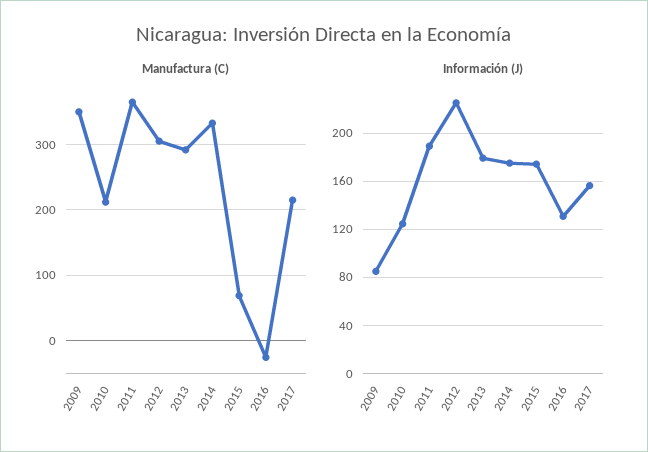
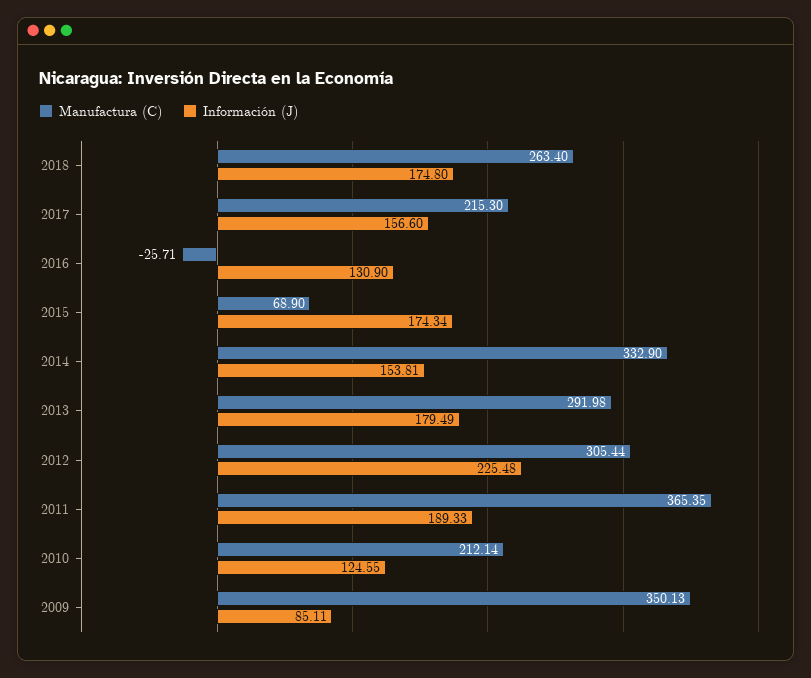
Información (J), 2014: 175 -> 153.81
Manufactura (C), 2018: none -> 263.4
Información (J), 2018: none -> 174.8

